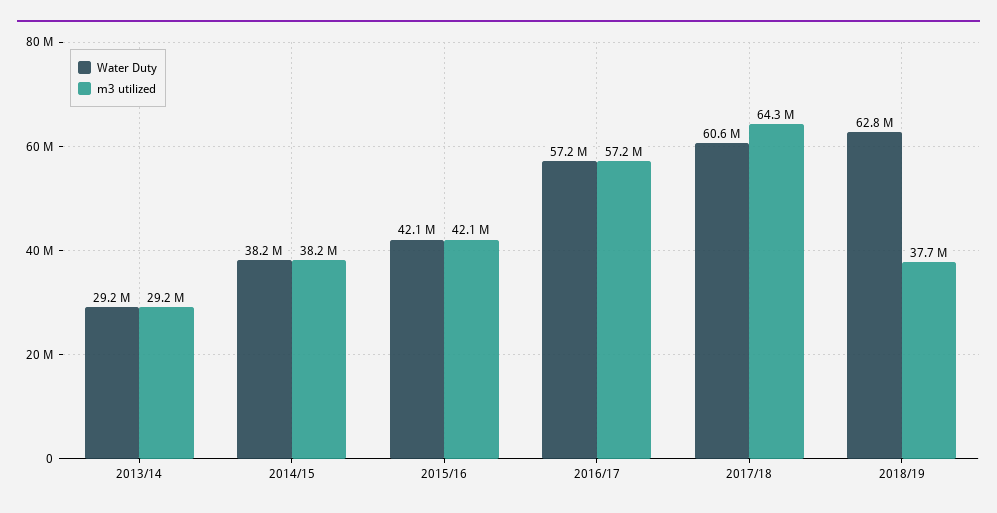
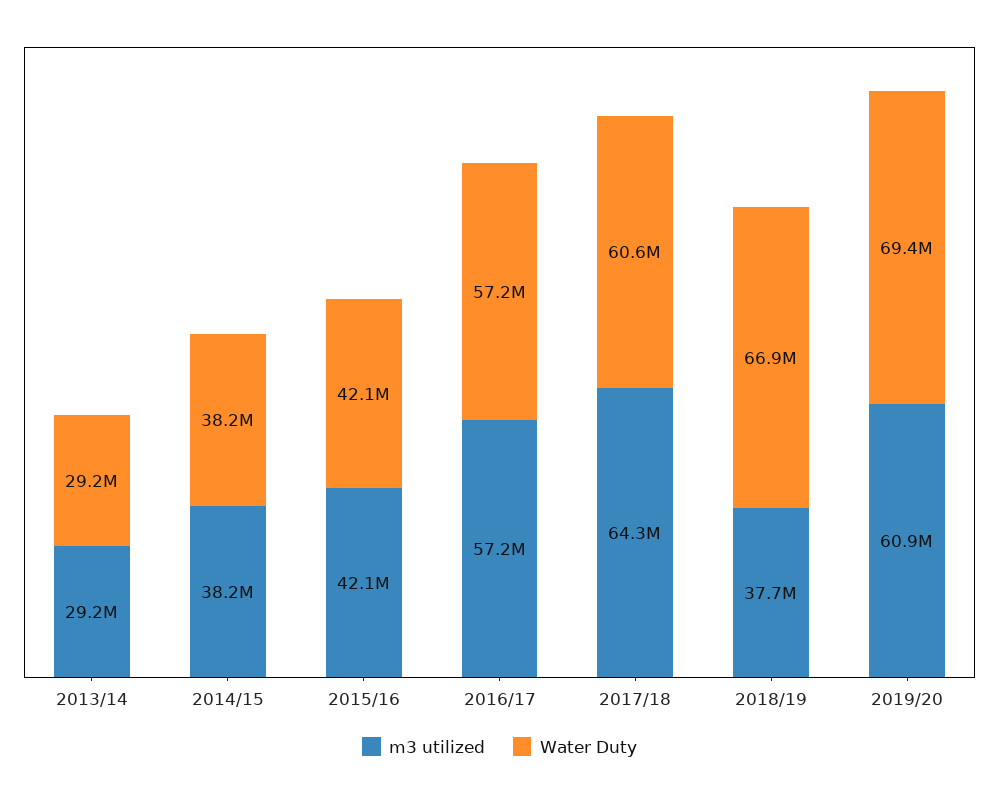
Water Duty, 2018/19: 62800000 -> 66900000
m3 utilized, 2019/20: none -> 60900000
Water Duty, 2019/20: none -> 69400000

